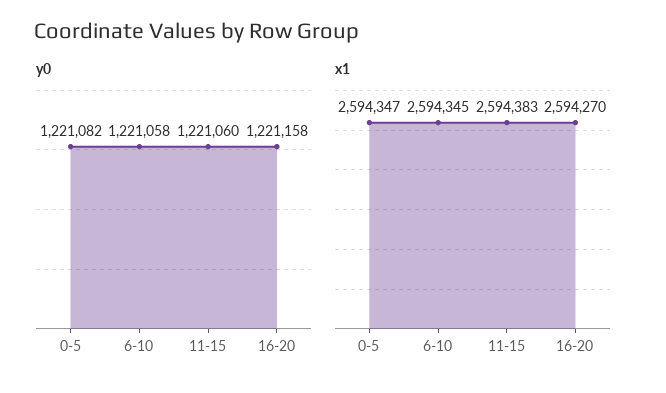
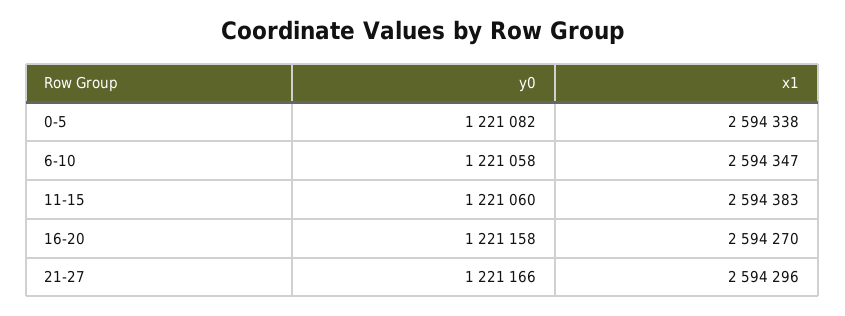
x1, 0-5: 2594347 -> 2594338
x1, 6-10: 2594345 -> 2594347
y0, 21-27: none -> 1221166
x1, 21-27: none -> 2594296

